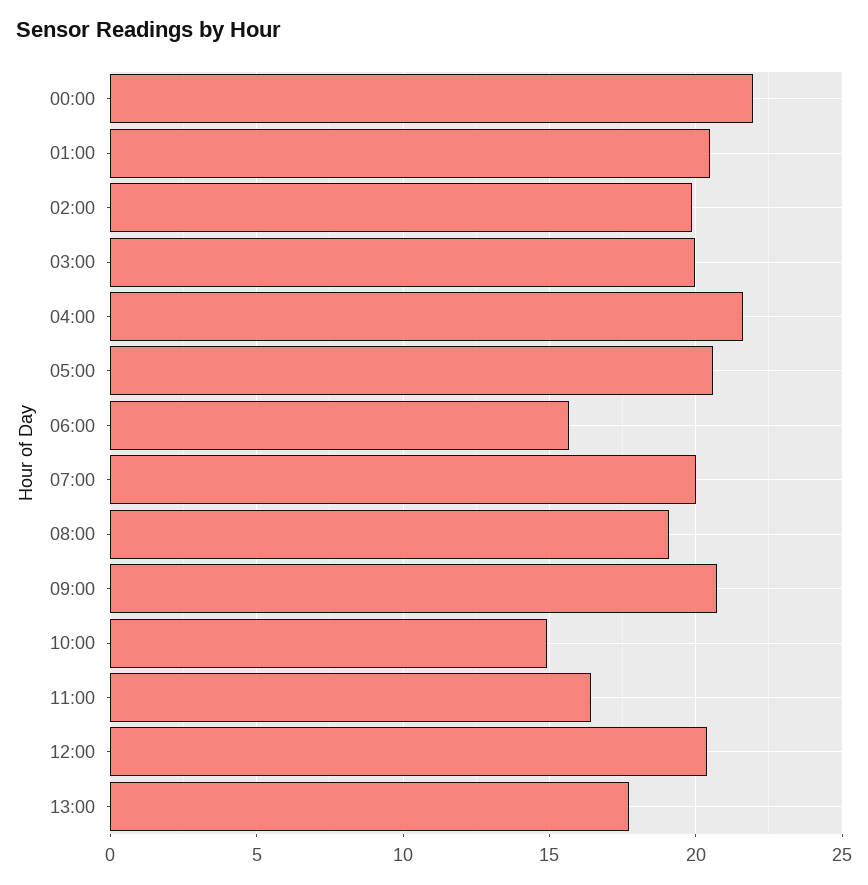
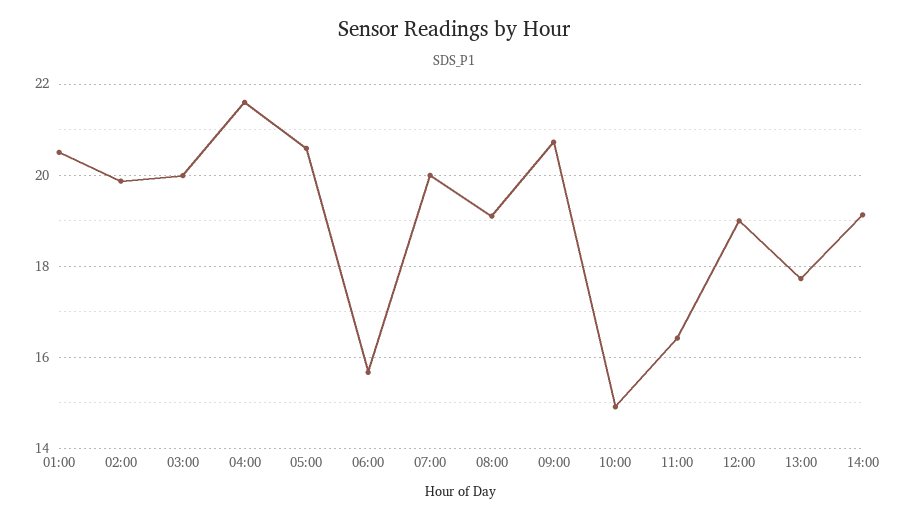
00:00: 22 -> none
12:00: 20.5 -> 19
14:00: none -> 19.2

